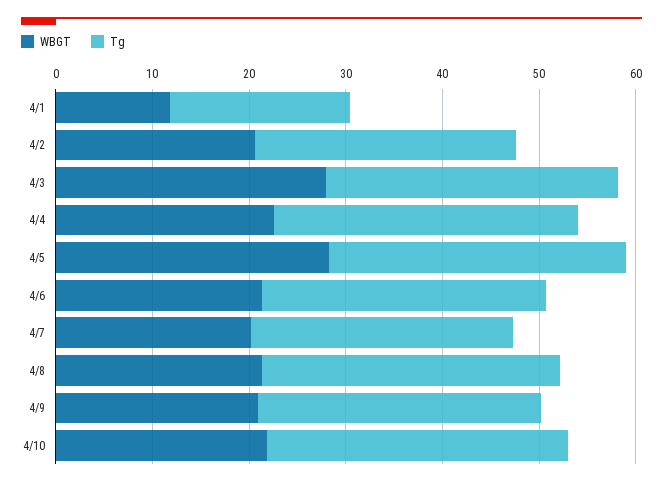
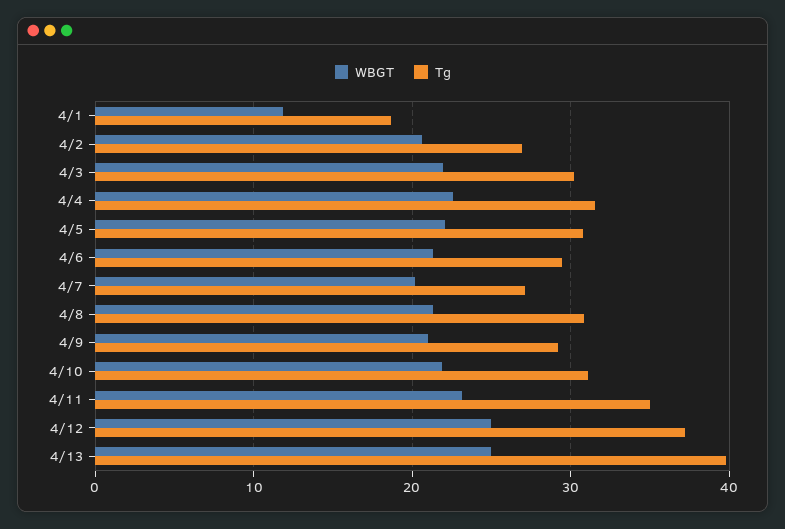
WBGT, 4/3: 28 -> 22
WBGT, 4/5: 28 -> 22
WBGT, 4/11: none -> 23
Tg, 4/11: none -> 35
WBGT, 4/12: none -> 25
Tg, 4/12: none -> 37
WBGT, 4/13: none -> 25
Tg, 4/13: none -> 40

